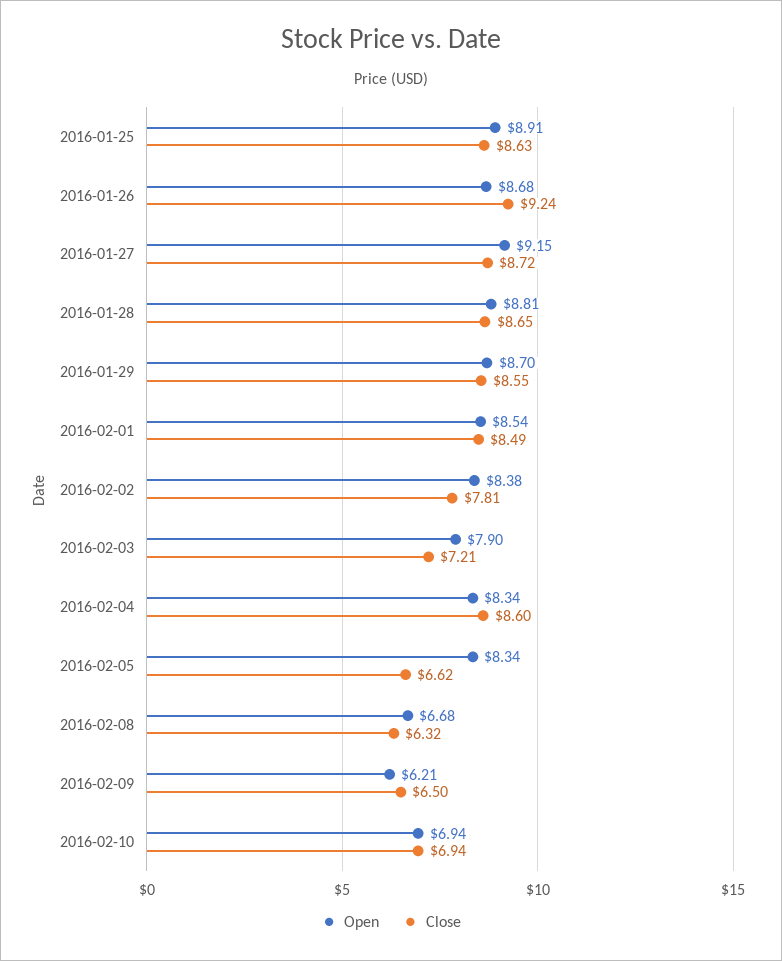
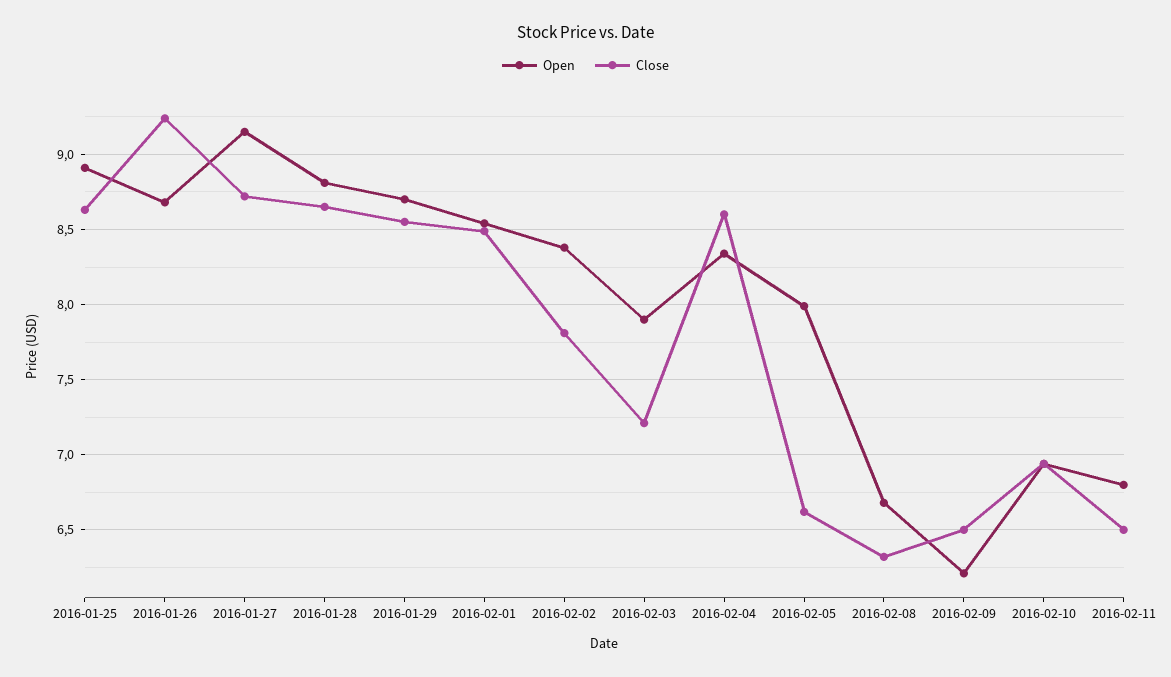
Open, 2016-02-05: 8.34 -> 8
Open, 2016-02-11: none -> 6.8
Close, 2016-02-11: none -> 6.5

